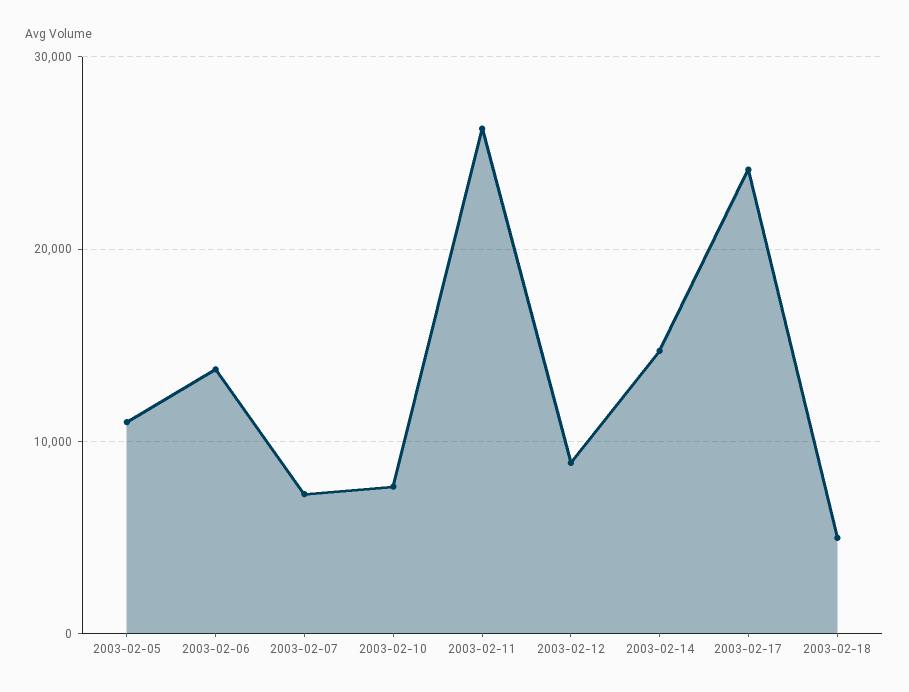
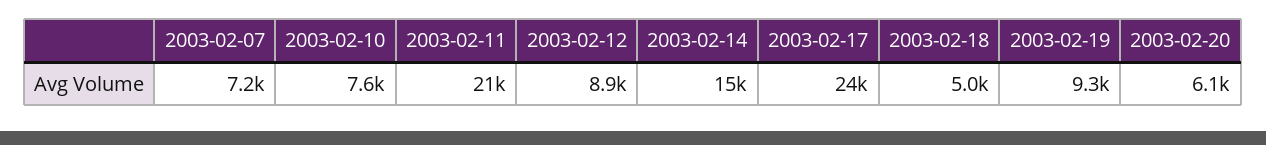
2003-02-05: 11000 -> none
2003-02-06: 14000 -> none
2003-02-11: 26000 -> 21000
2003-02-19: none -> 9300
2003-02-20: none -> 6100

